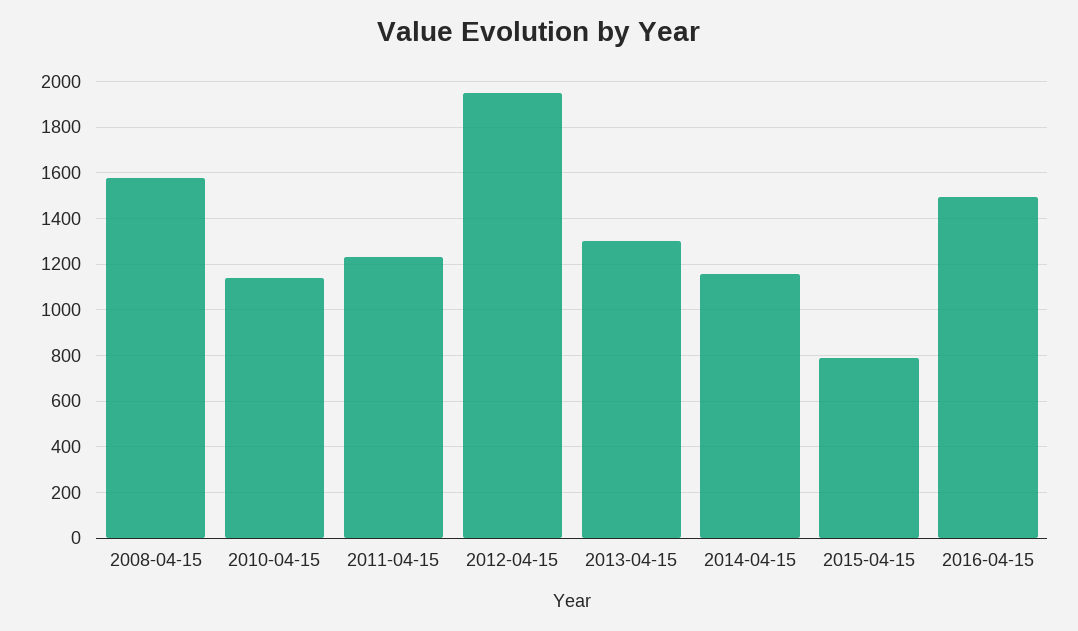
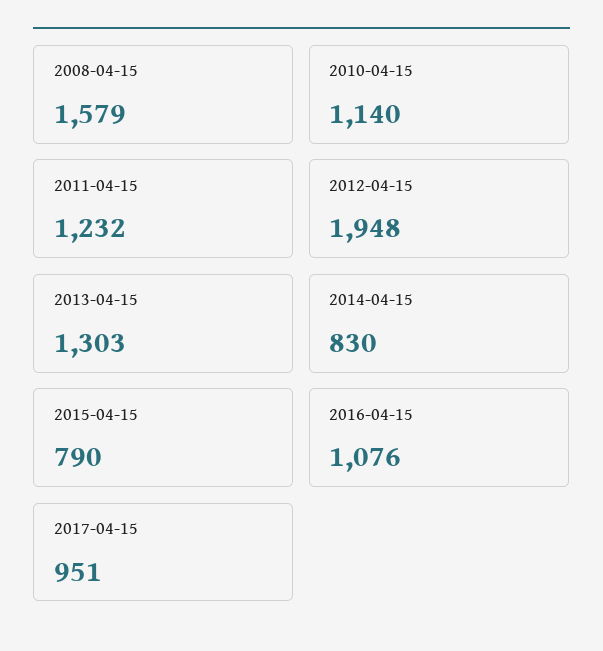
2014-04-15: 1150 -> 830
2016-04-15: 1500 -> 1076
2017-04-15: none -> 951

